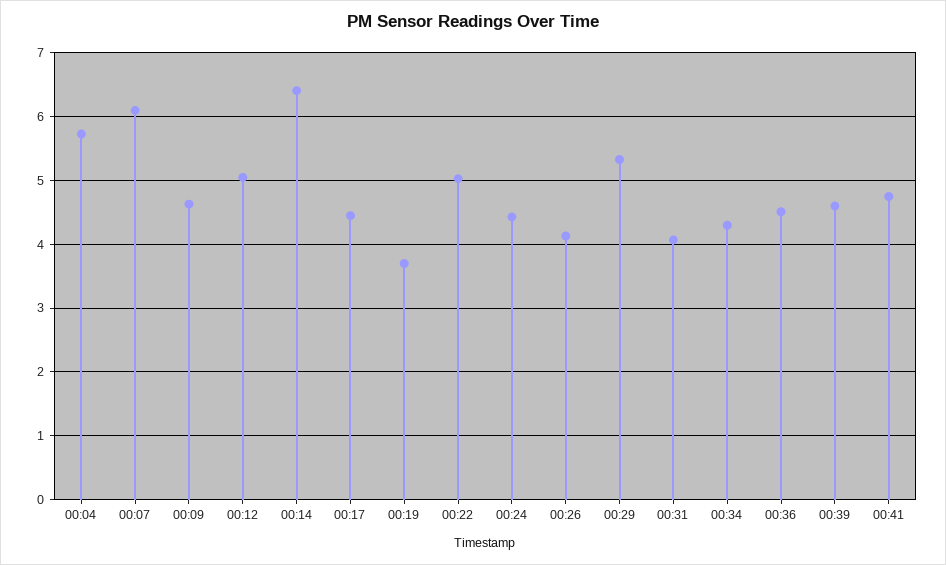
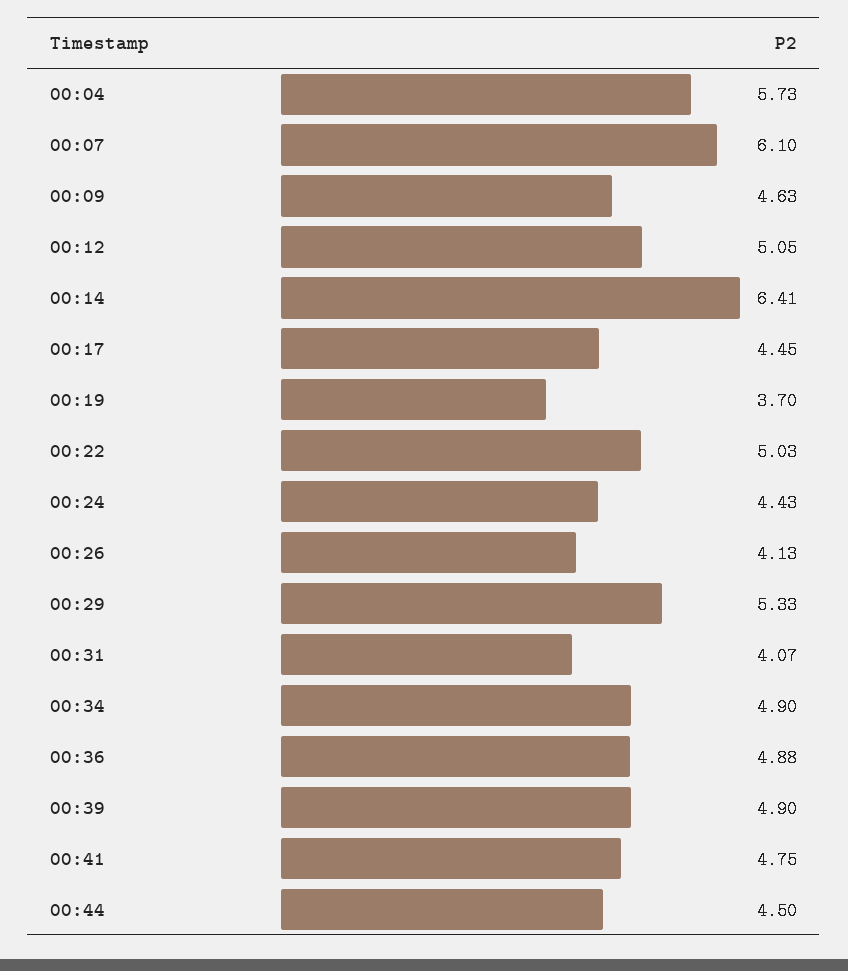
00:34: 4.3 -> 4.9
00:36: 4.5 -> 4.88
00:39: 4.6 -> 4.9
00:44: none -> 4.5

